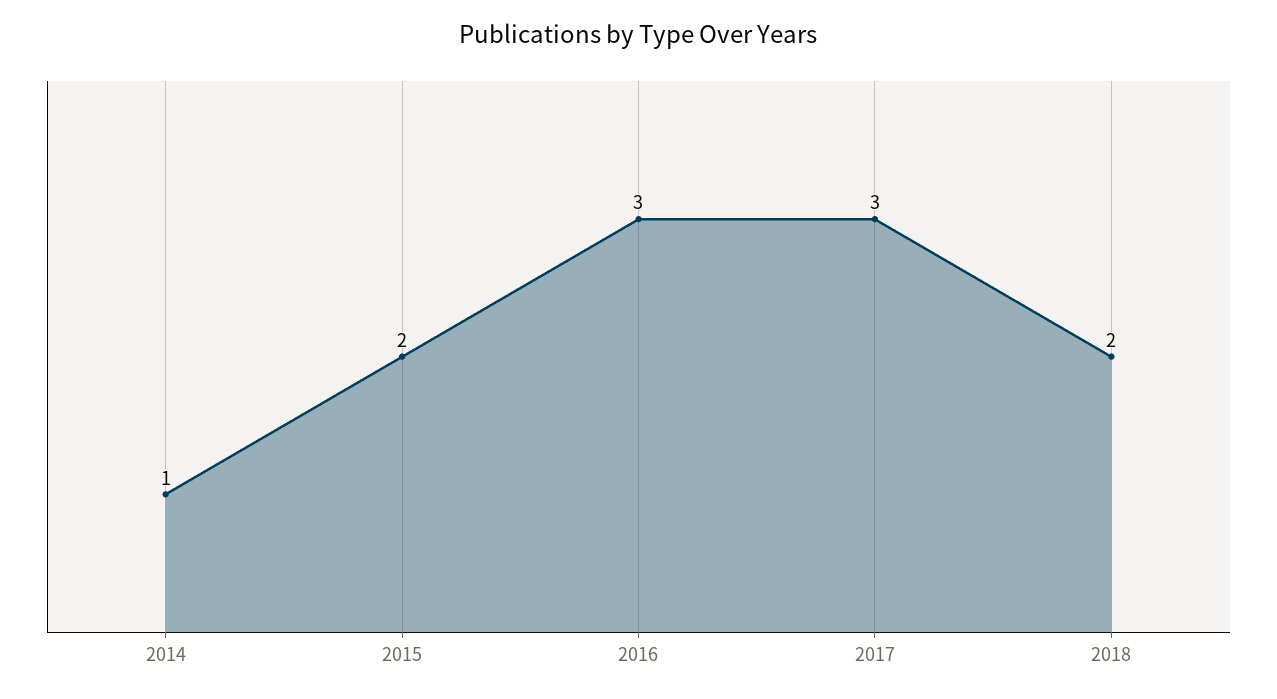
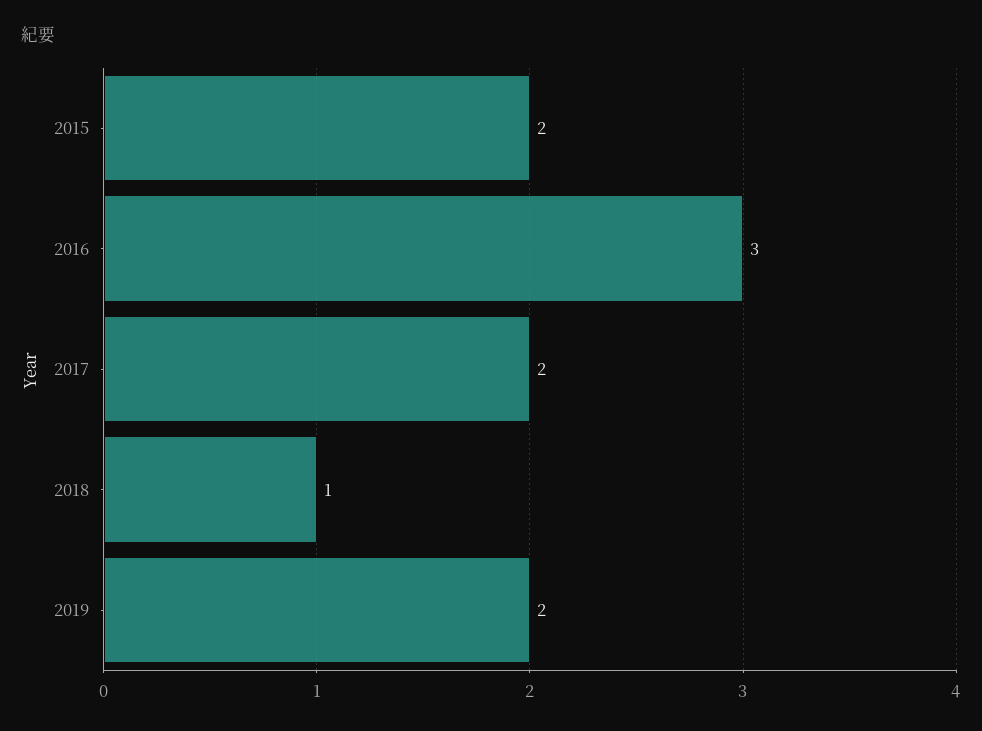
2014: 1 -> none
2017: 3 -> 2
2018: 2 -> 1
2019: none -> 2

